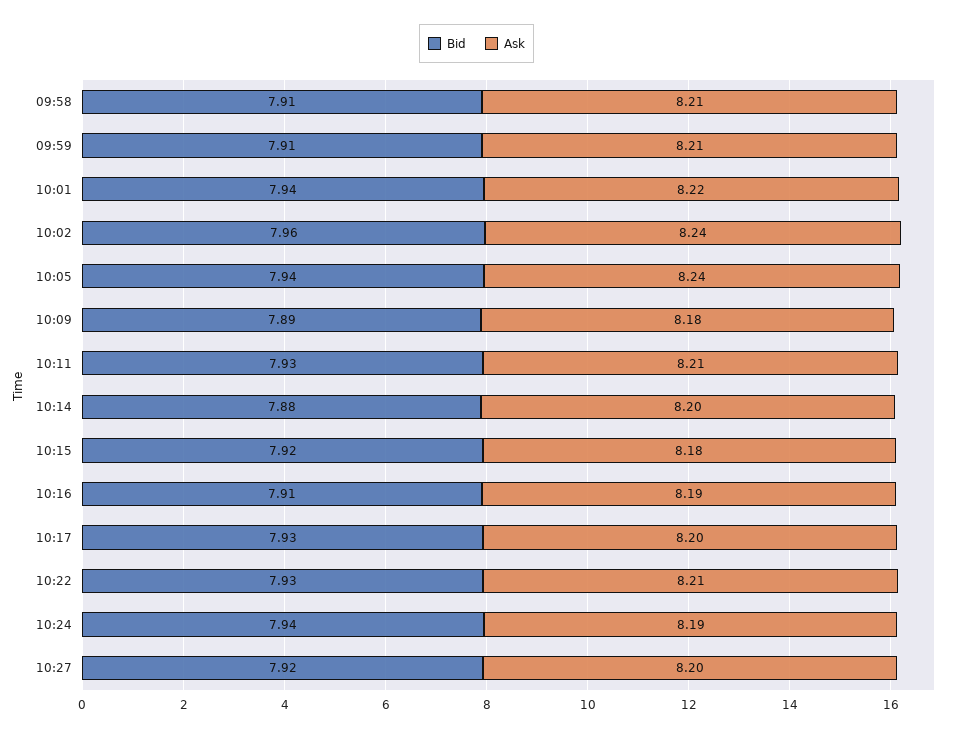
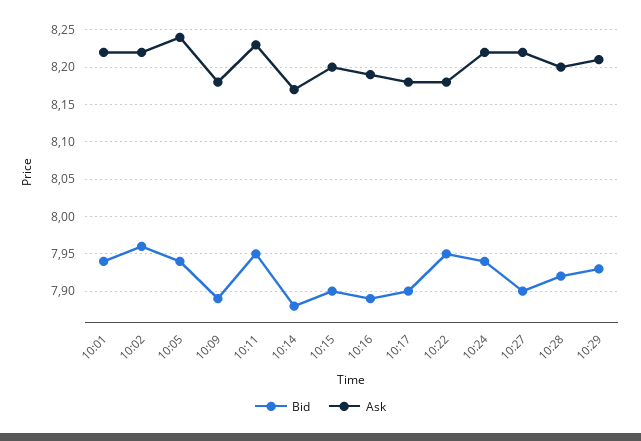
Bid, 09:58: 7.91 -> none
Ask, 09:58: 8.21 -> none
Bid, 09:59: 7.91 -> none
Ask, 09:59: 8.21 -> none
Ask, 10:02: 8.24 -> 8.22
Bid, 10:11: 7.93 -> 7.95
Ask, 10:11: 8.21 -> 8.23
Ask, 10:14: 8.2 -> 8.17
Bid, 10:15: 7.92 -> 7.9
Ask, 10:15: 8.18 -> 8.2
Bid, 10:16: 7.91 -> 7.89
Bid, 10:17: 7.93 -> 7.9
Ask, 10:17: 8.2 -> 8.18
Bid, 10:22: 7.93 -> 7.95
Ask, 10:22: 8.21 -> 8.18
Ask, 10:24: 8.19 -> 8.22
Bid, 10:27: 7.92 -> 7.9
Ask, 10:27: 8.2 -> 8.22
Bid, 10:28: none -> 7.92
Ask, 10:28: none -> 8.2
Bid, 10:29: none -> 7.93
Ask, 10:29: none -> 8.21

